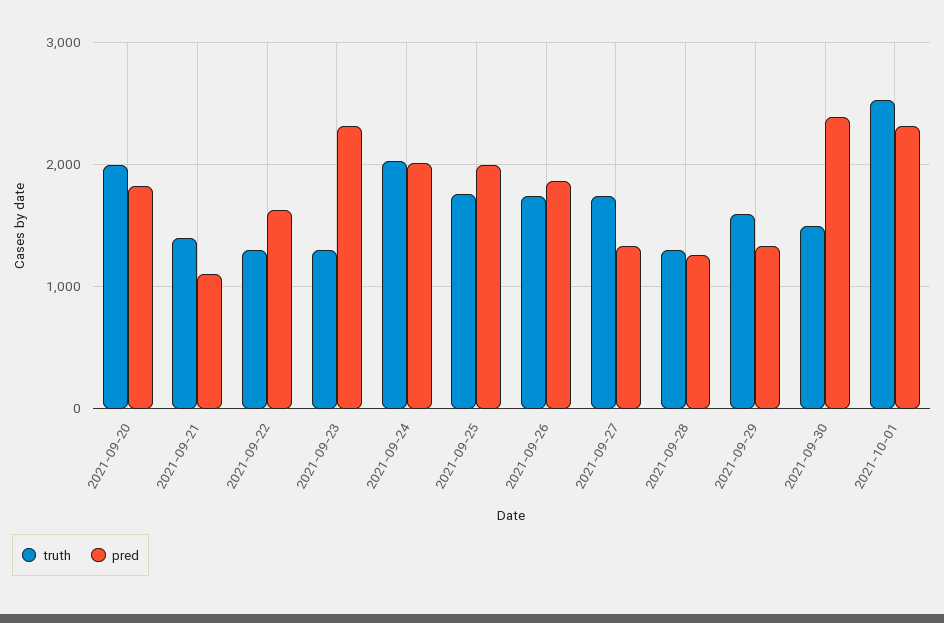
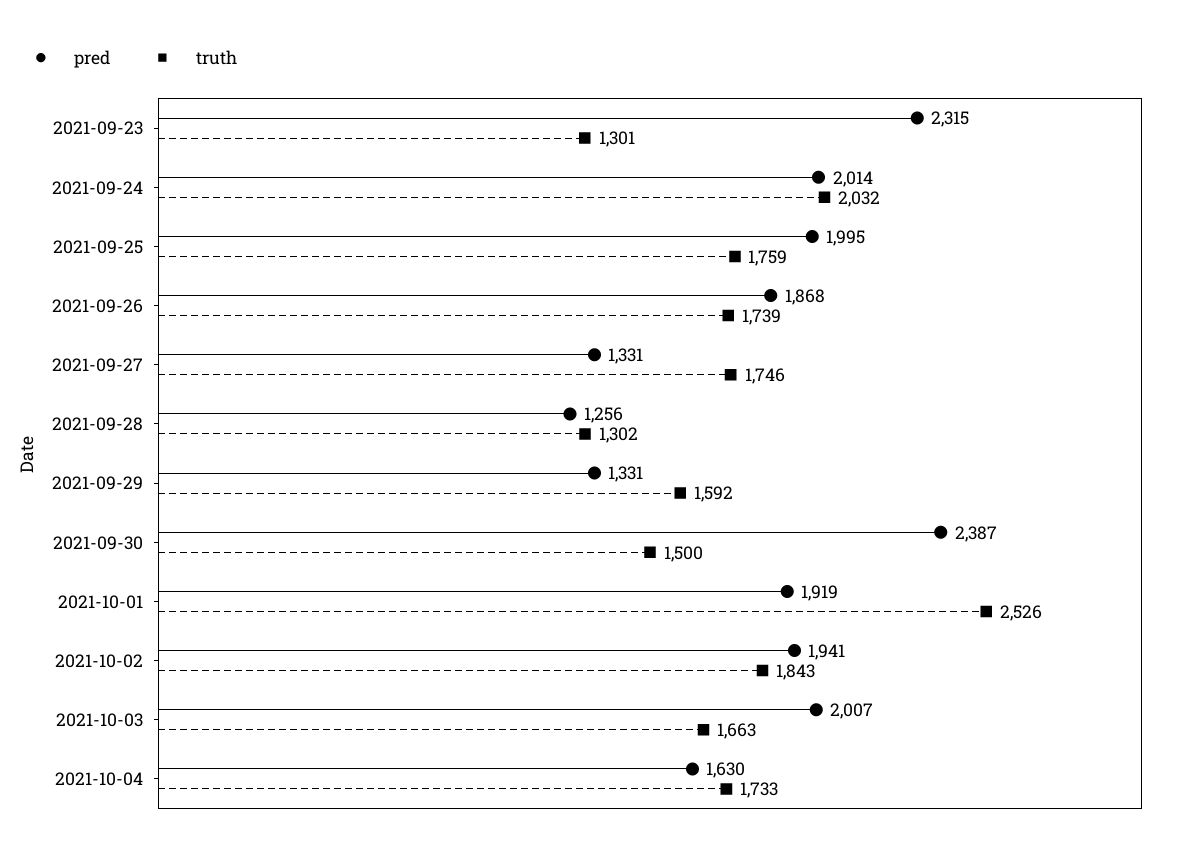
truth, 2021-09-20: 2000 -> none
pred, 2021-09-20: 1800 -> none
truth, 2021-09-21: 1400 -> none
pred, 2021-09-21: 1100 -> none
truth, 2021-09-22: 1300 -> none
pred, 2021-09-22: 1600 -> none
pred, 2021-10-01: 2300 -> 1919
pred, 2021-10-02: none -> 1941
truth, 2021-10-02: none -> 1843
pred, 2021-10-03: none -> 2007
truth, 2021-10-03: none -> 1663
pred, 2021-10-04: none -> 1630
truth, 2021-10-04: none -> 1733

